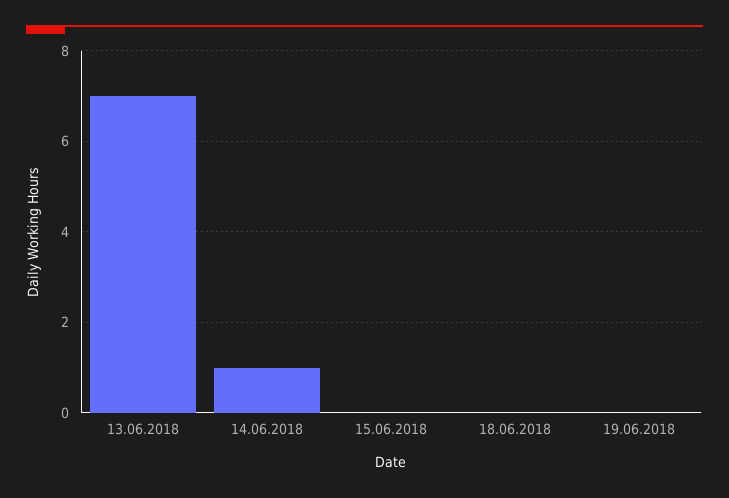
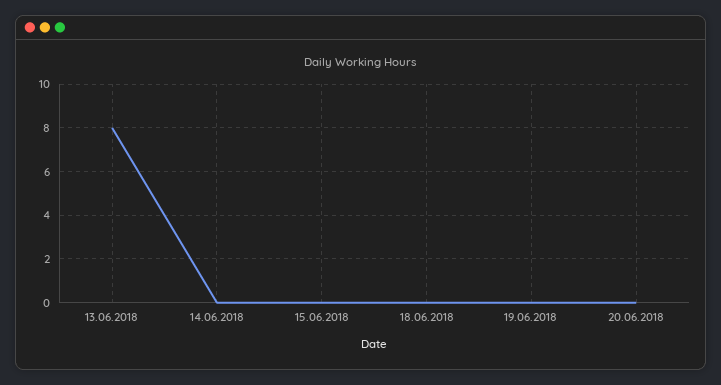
13.06.2018: 7 -> 8
14.06.2018: 1 -> 0
20.06.2018: none -> 0

